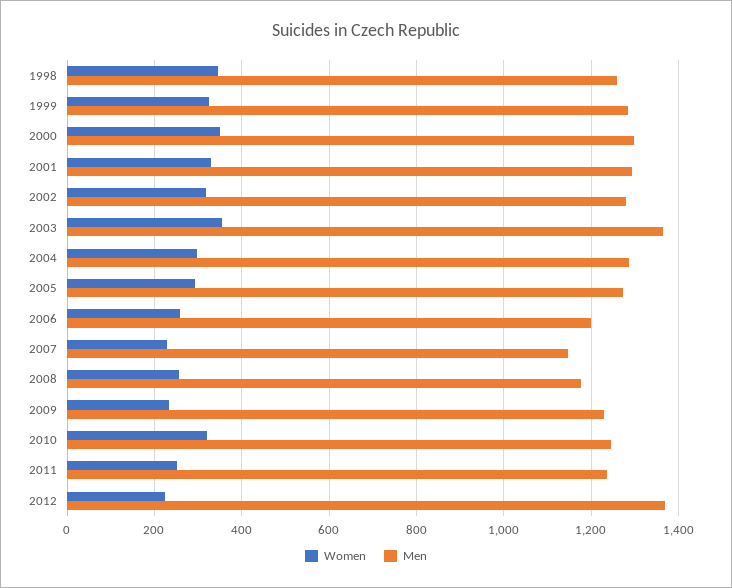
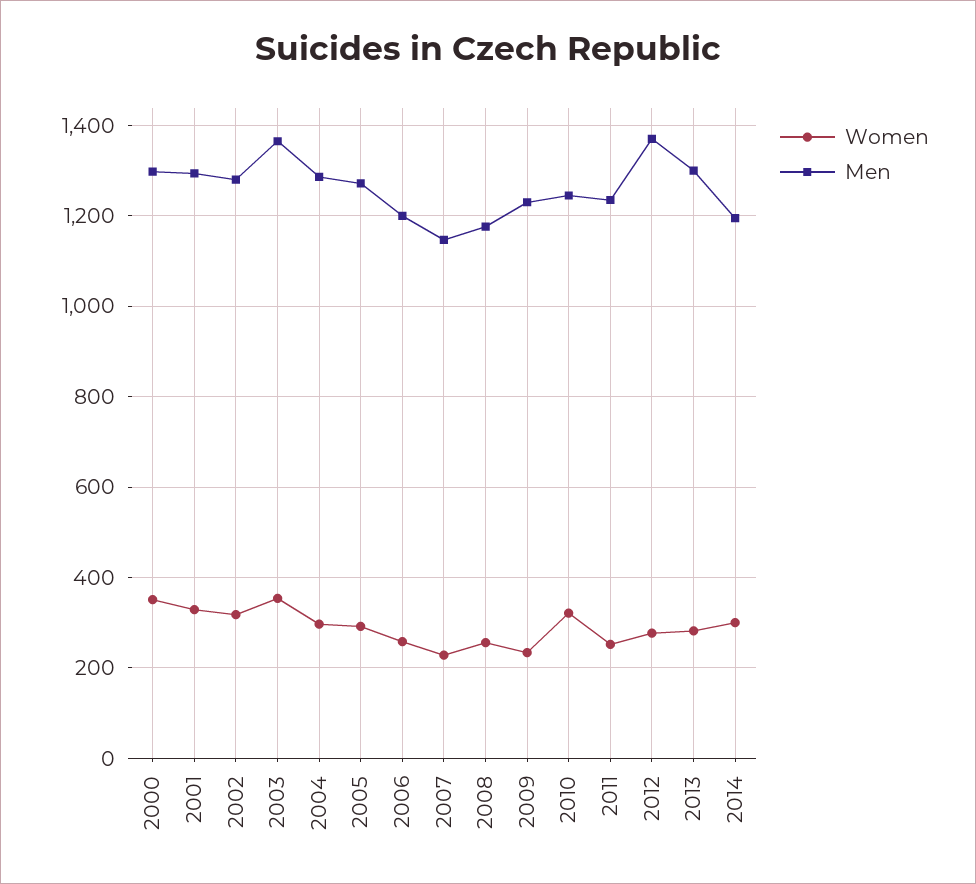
Women, 1998: 340 -> none
Men, 1998: 1260 -> none
Women, 1999: 320 -> none
Men, 1999: 1280 -> none
Women, 2012: 220 -> 280
Women, 2013: none -> 280
Men, 2013: none -> 1300
Women, 2014: none -> 300
Men, 2014: none -> 1200

